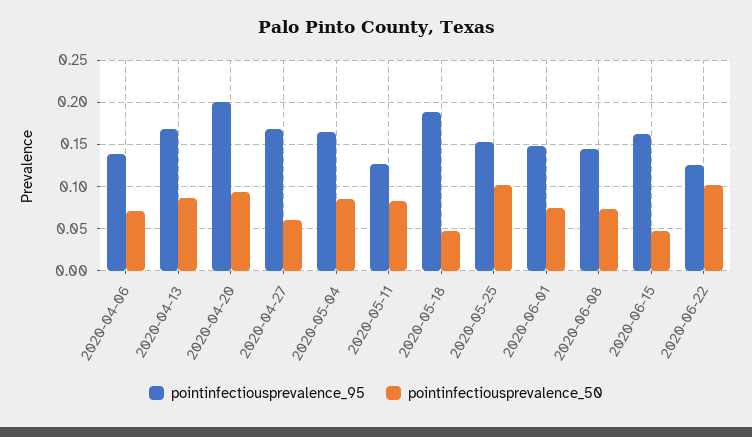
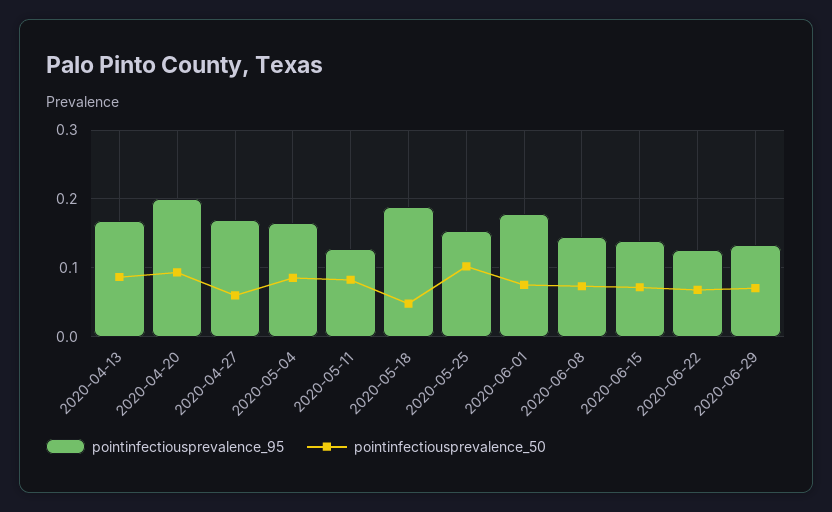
pointinfectiousprevalence_95, 2020-04-06: 0.14 -> none
pointinfectiousprevalence_50, 2020-04-06: 0.07 -> none
pointinfectiousprevalence_95, 2020-06-01: 0.15 -> 0.18
pointinfectiousprevalence_95, 2020-06-15: 0.16 -> 0.14
pointinfectiousprevalence_50, 2020-06-15: 0.05 -> 0.07
pointinfectiousprevalence_50, 2020-06-22: 0.1 -> 0.07
pointinfectiousprevalence_95, 2020-06-29: none -> 0.13
pointinfectiousprevalence_50, 2020-06-29: none -> 0.07

